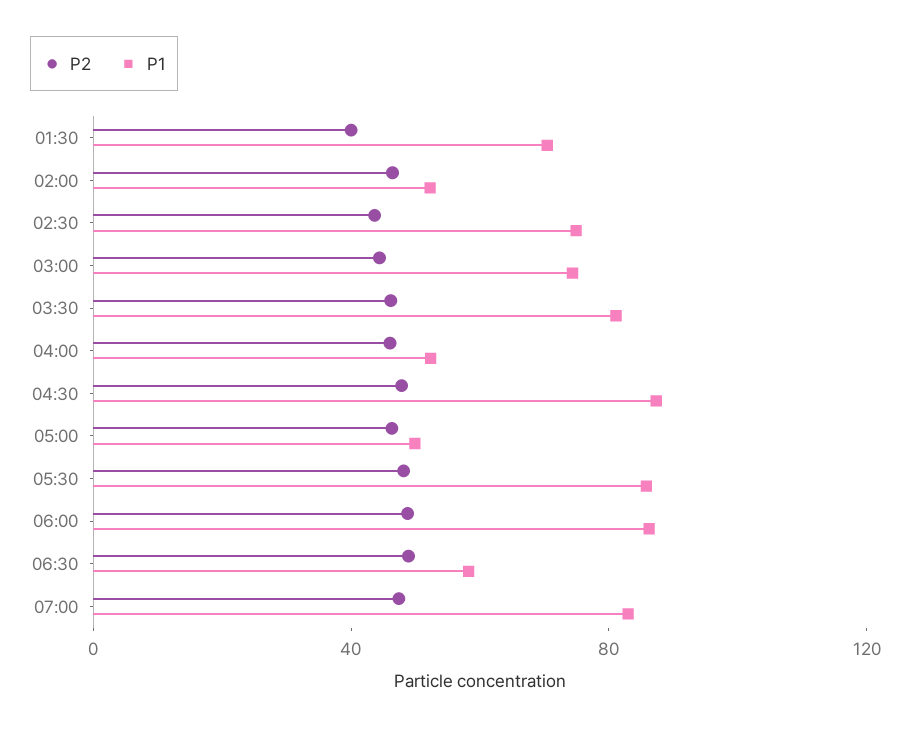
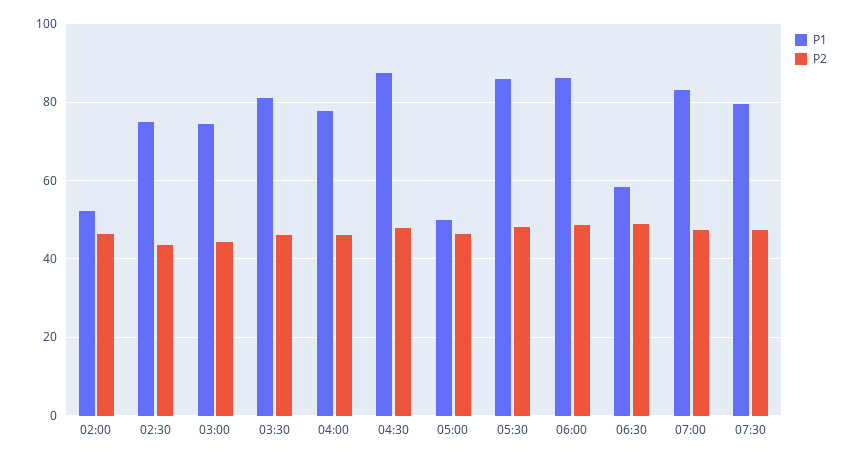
P2, 01:30: 40 -> none
P1, 01:30: 70 -> none
P1, 04:00: 50 -> 78
P1, 07:30: none -> 80
P2, 07:30: none -> 48

